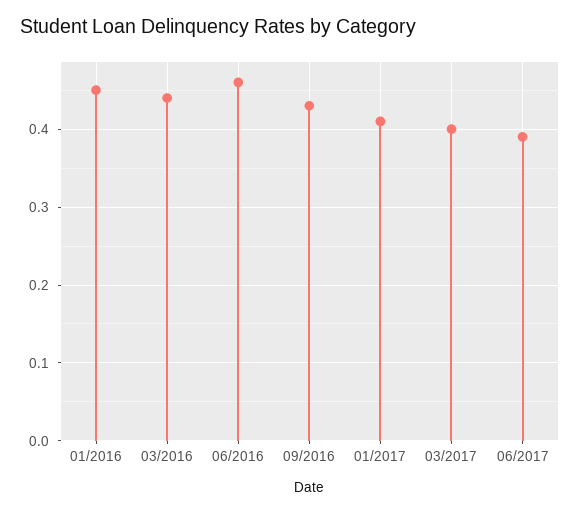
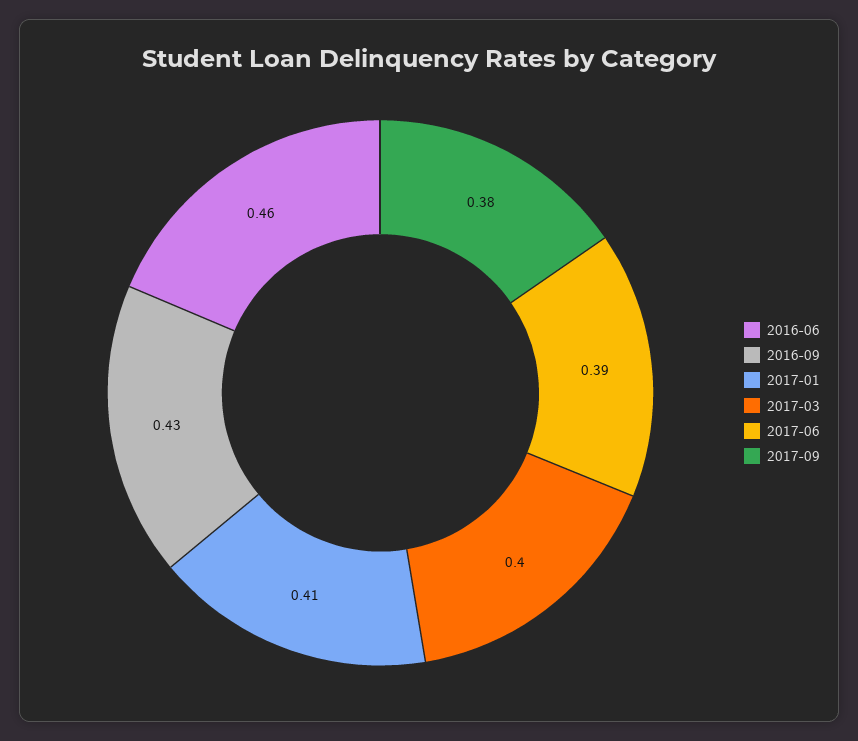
01/2016: 0.45 -> none
03/2016: 0.44 -> none
2017-09: none -> 0.38

